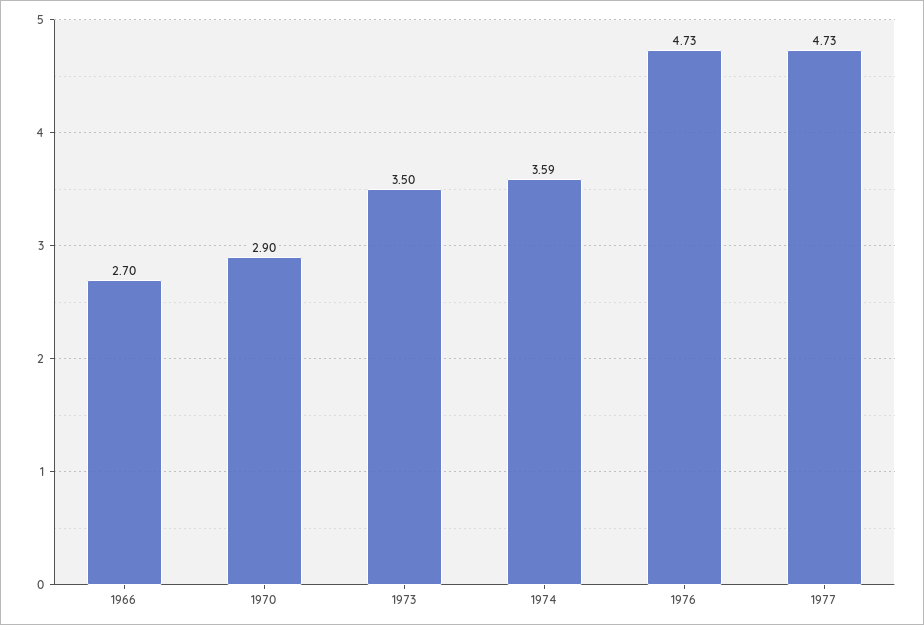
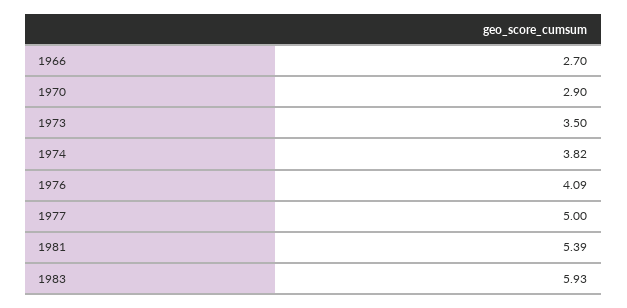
1974: 3.59 -> 3.82
1976: 4.73 -> 4.09
1977: 4.73 -> 5
1981: none -> 5.39
1983: none -> 5.93

